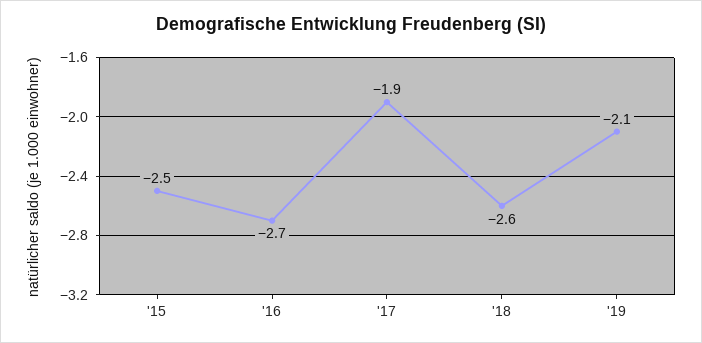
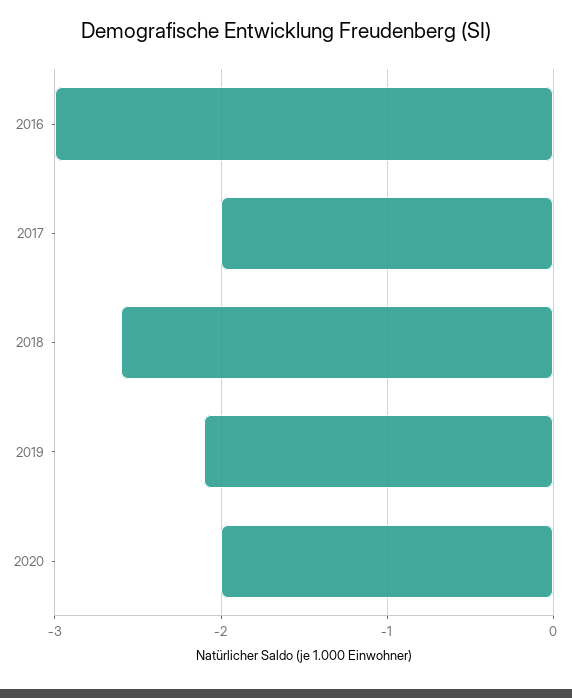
'15: -2.5 -> none
'16: -2.7 -> -3
'17: -1.9 -> -2
2020: none -> -2

